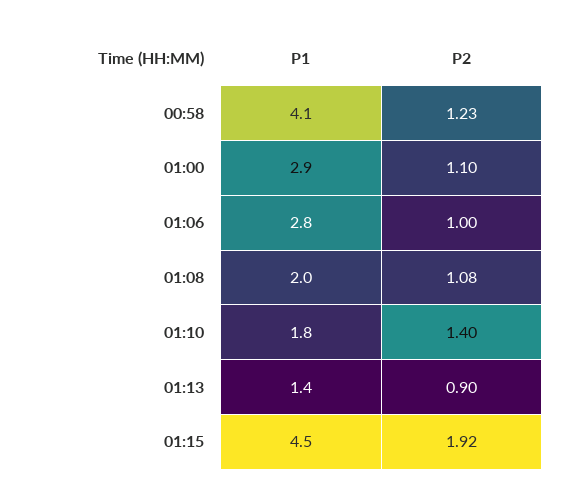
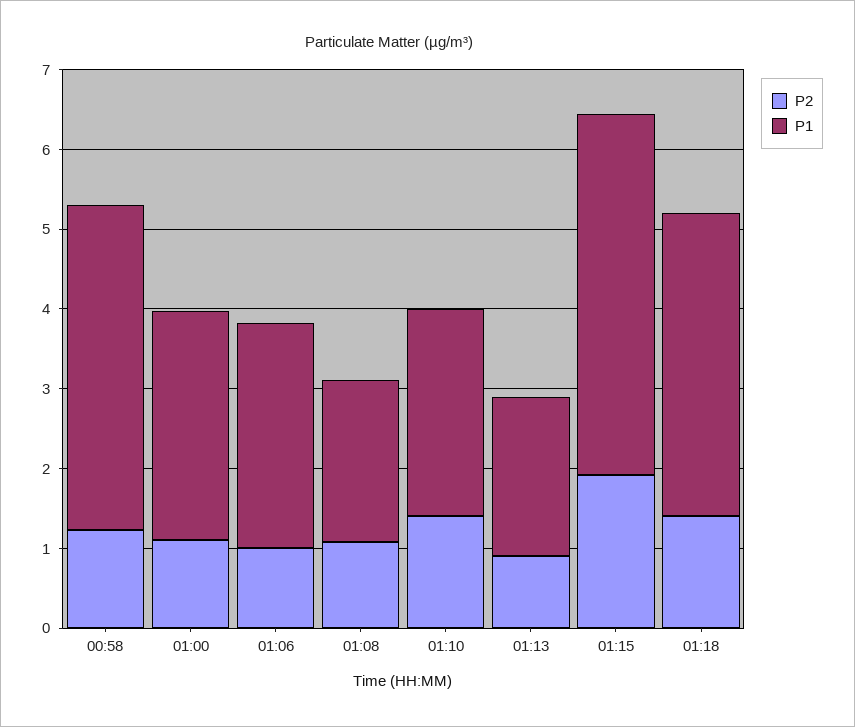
P1, 01:10: 1.8 -> 2.6
P1, 01:13: 1.4 -> 2
P2, 01:18: none -> 1.4
P1, 01:18: none -> 3.8

